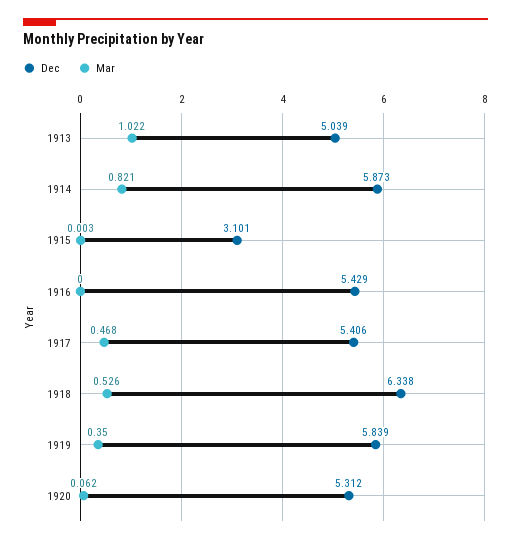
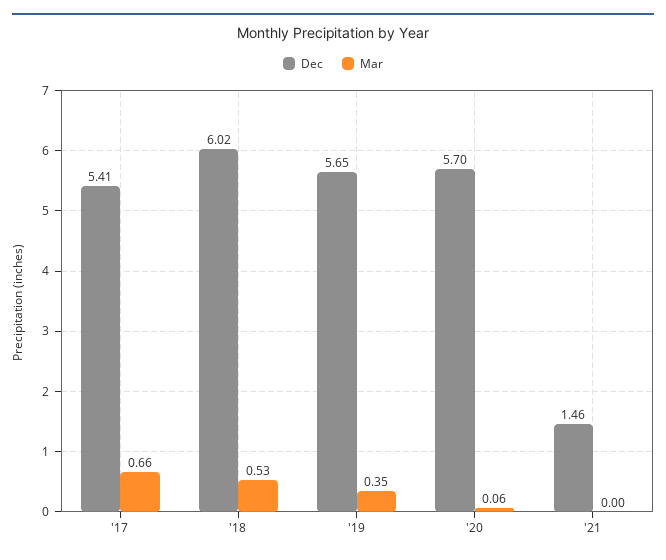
Dec, 1913: 5.039 -> none
Mar, 1913: 1.022 -> none
Dec, 1914: 5.873 -> none
Mar, 1914: 0.821 -> none
Dec, 1915: 3.101 -> none
Mar, 1915: 0.003 -> none
Dec, 1916: 5.429 -> none
Mar, 1916: 0 -> none
Mar, 1917: 0.468 -> 0.66
Dec, 1918: 6.338 -> 6.02
Dec, 1919: 5.839 -> 5.65
Dec, 1920: 5.312 -> 5.7
Dec, '21: none -> 1.46
Mar, '21: none -> 0

